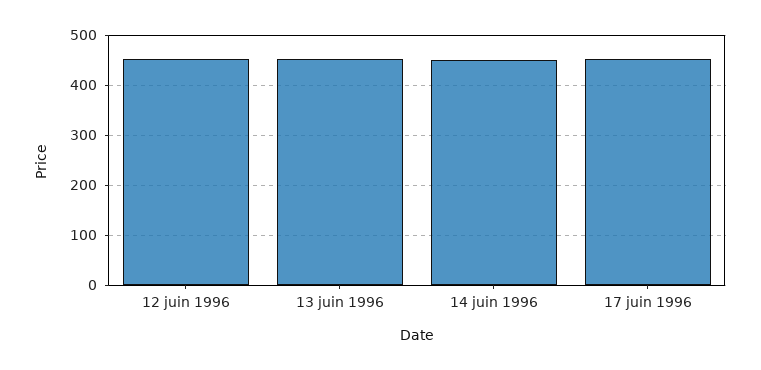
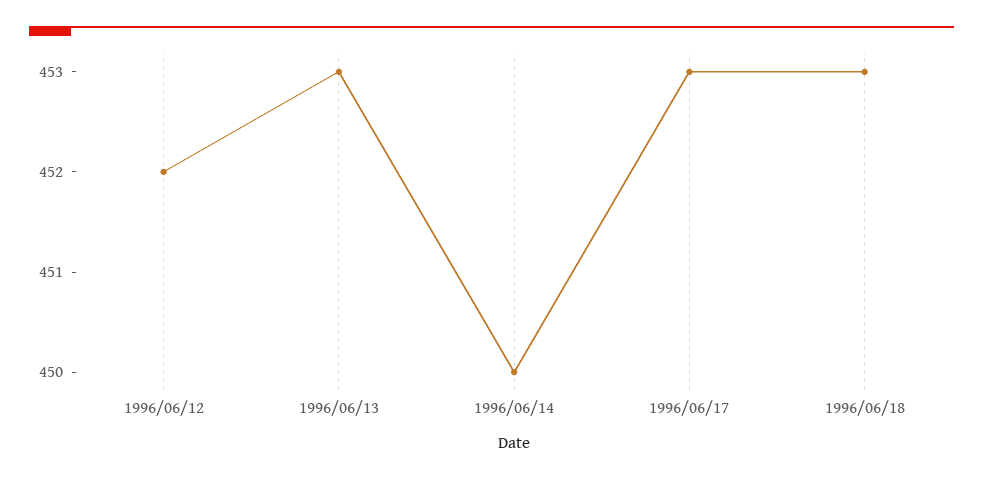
1996/06/18: none -> 453

